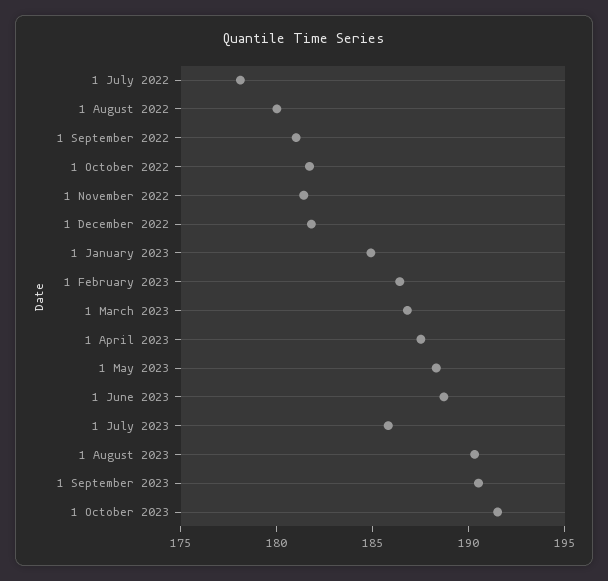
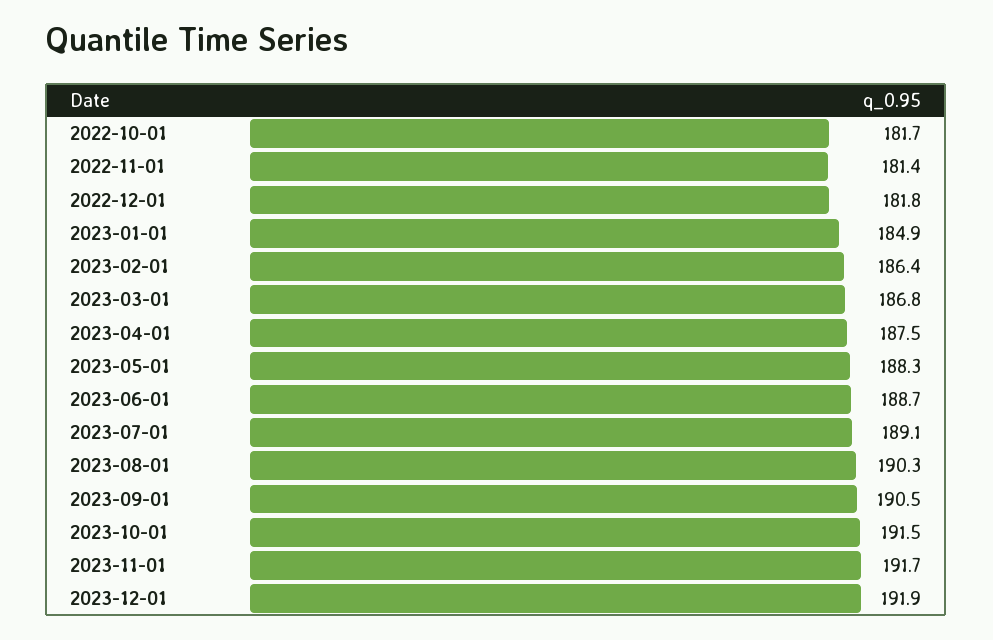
1 July 2022: 178 -> none
1 August 2022: 180 -> none
1 September 2022: 181 -> none
1 July 2023: 186 -> 189.1
2023-11-01: none -> 191.7
2023-12-01: none -> 191.9

